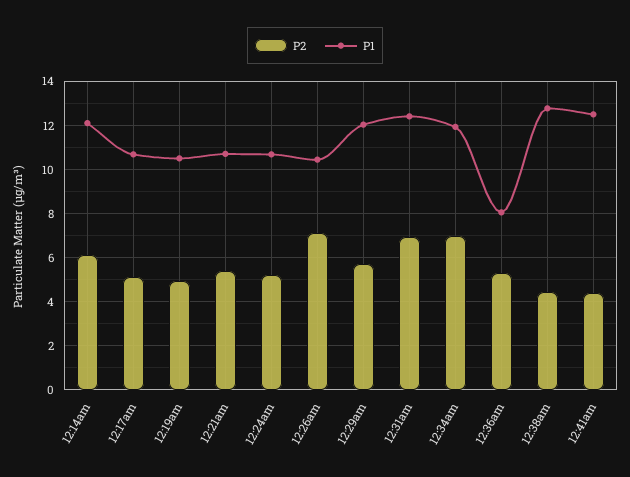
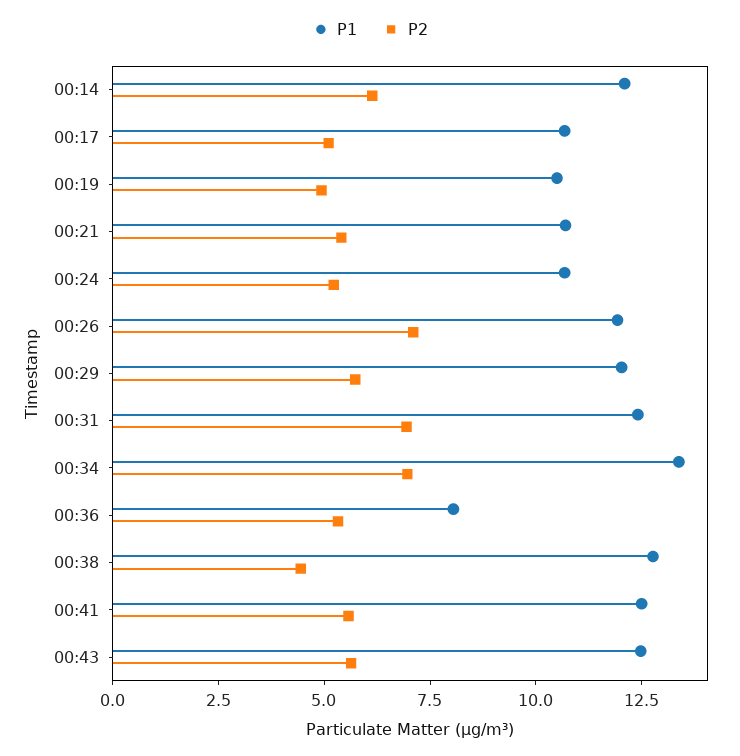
P1, 12:26am: 10.5 -> 12
P1, 12:34am: 12 -> 13.5
P2, 12:41am: 4.5 -> 5.5
P1, 00:43: none -> 12.5
P2, 00:43: none -> 5.5

